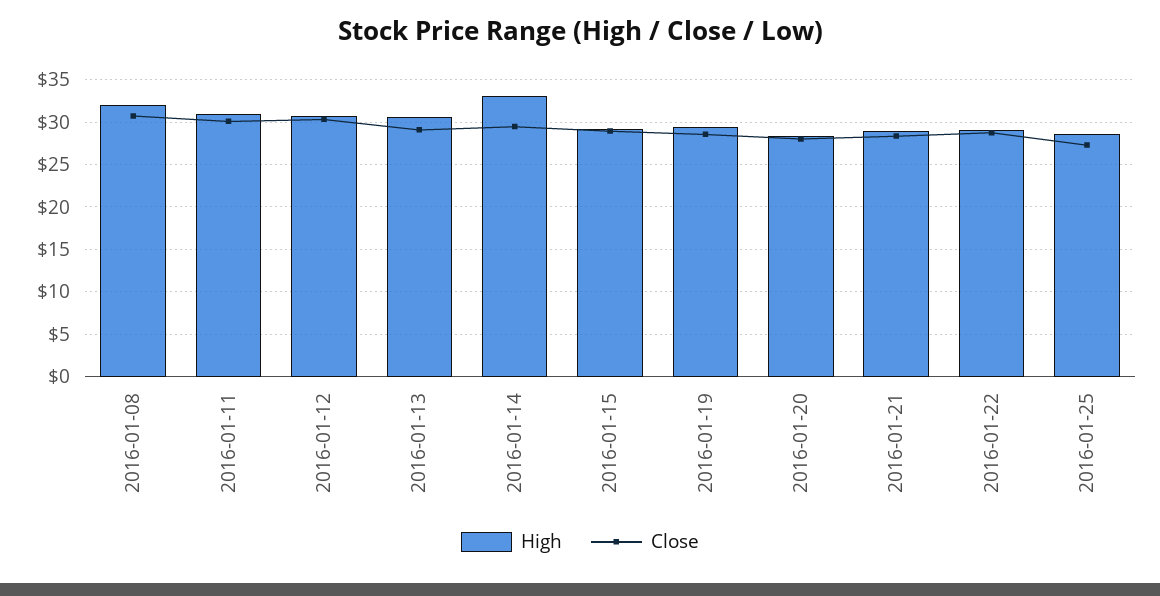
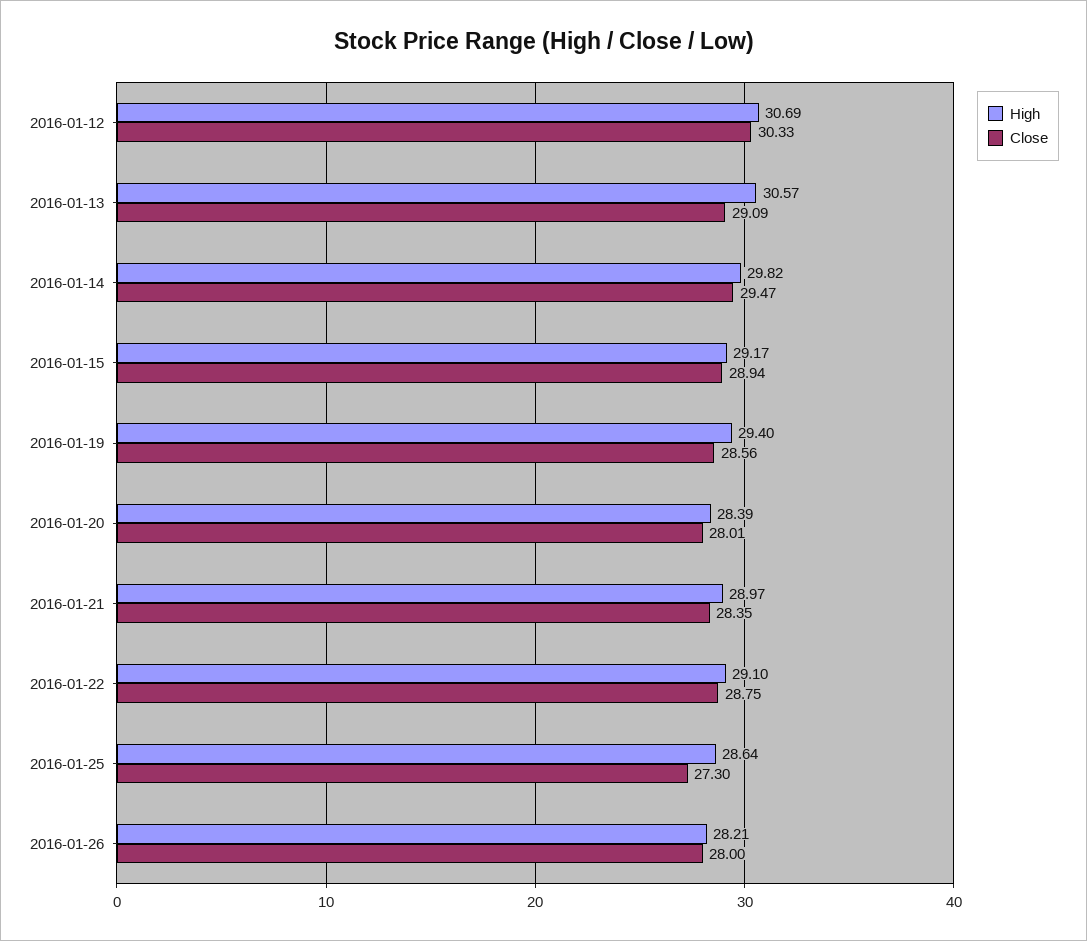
High, 2016-01-08: 32 -> none
Close, 2016-01-08: 31 -> none
High, 2016-01-11: 31 -> none
Close, 2016-01-11: 30 -> none
High, 2016-01-14: 33 -> 29.82
High, 2016-01-26: none -> 28.21
Close, 2016-01-26: none -> 28

